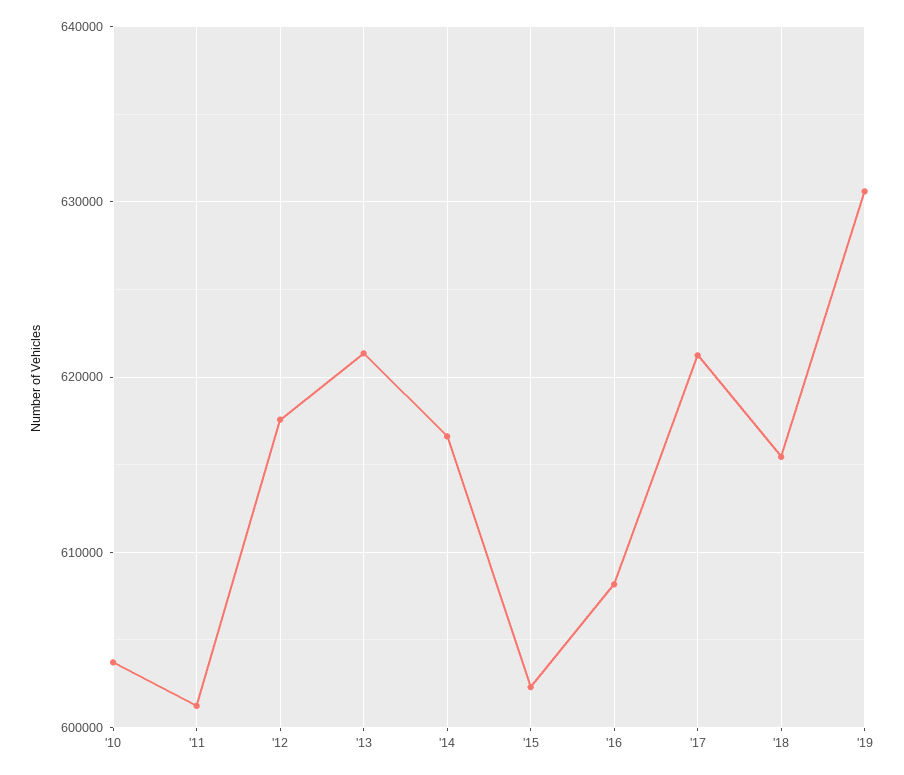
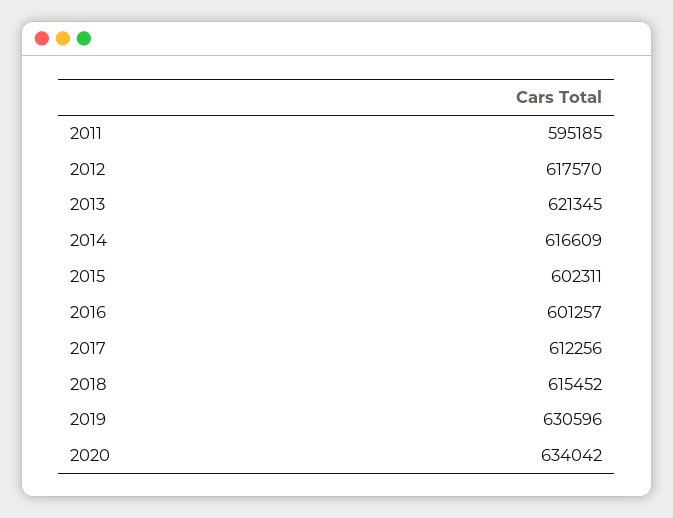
'10: 604000 -> none
'11: 601000 -> 595185
'16: 608000 -> 601257
'17: 621000 -> 612256
2020: none -> 634042

